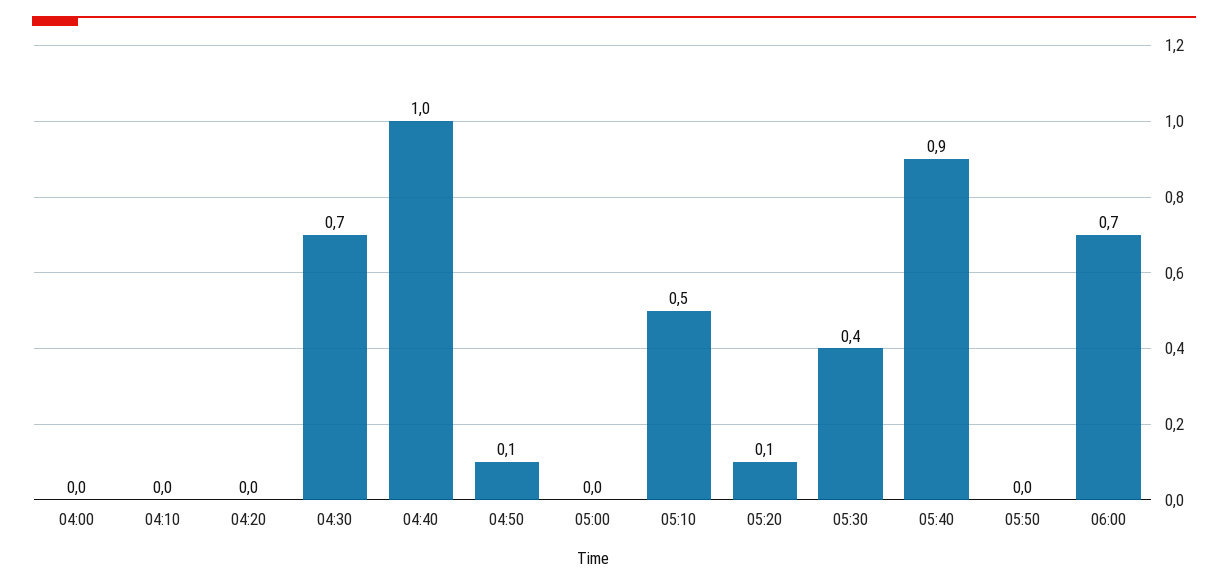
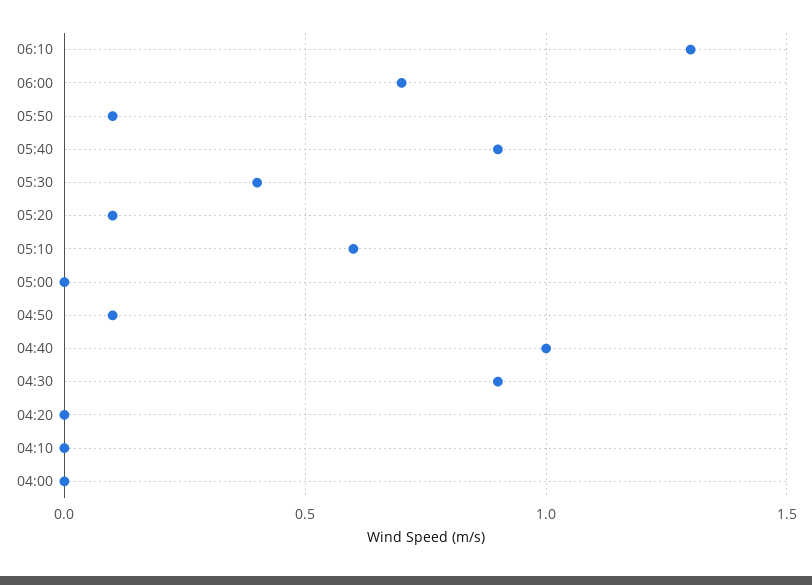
04:30: 0.7 -> 0.9
05:10: 0.5 -> 0.6
05:50: 0 -> 0.1
06:10: none -> 1.3

